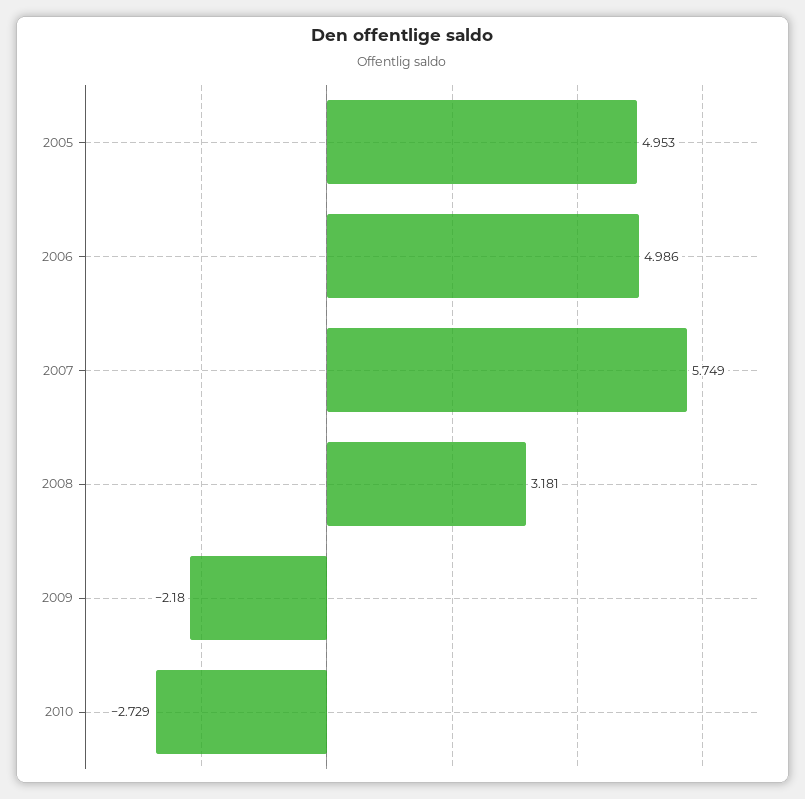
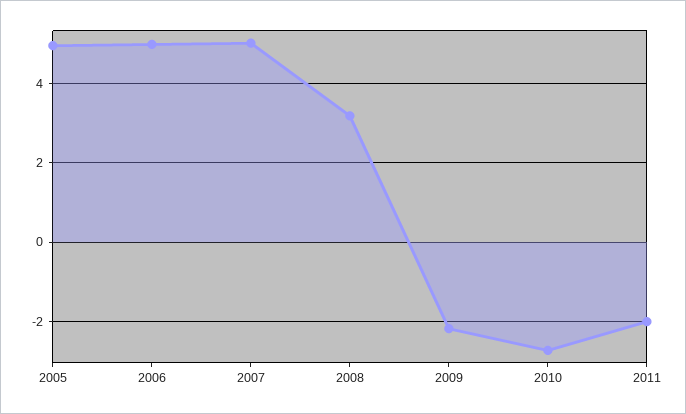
2007: 5.749 -> 5
2011: none -> -2

